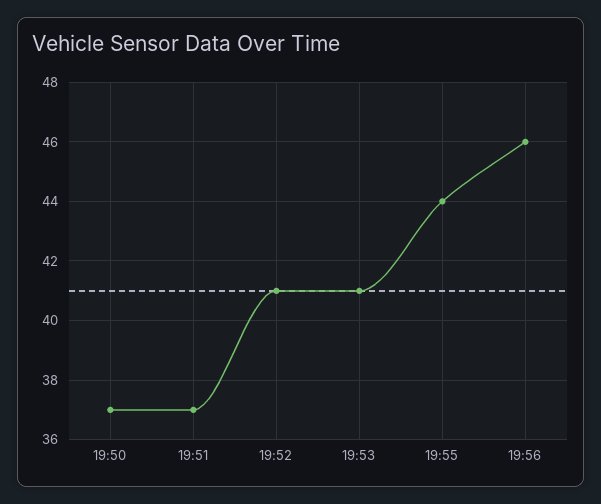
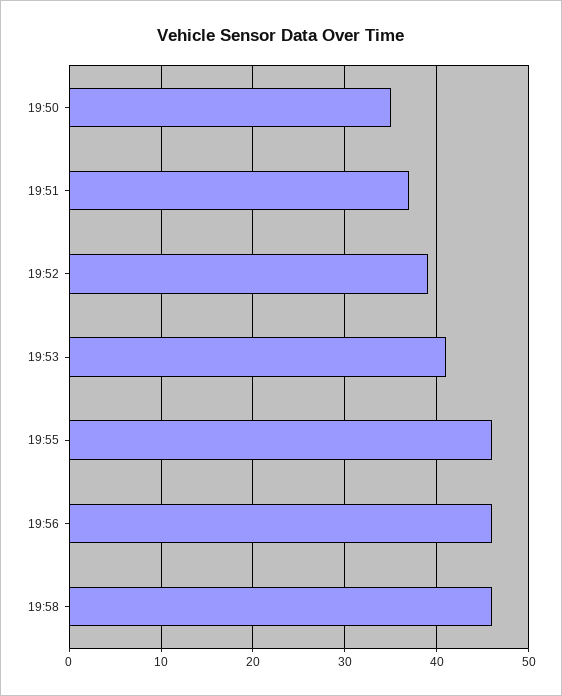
19:50: 37 -> 35
19:52: 41 -> 39
19:55: 44 -> 46
19:58: none -> 46

